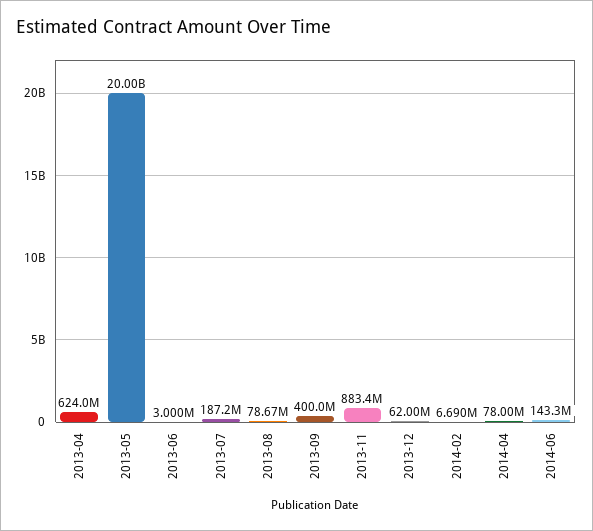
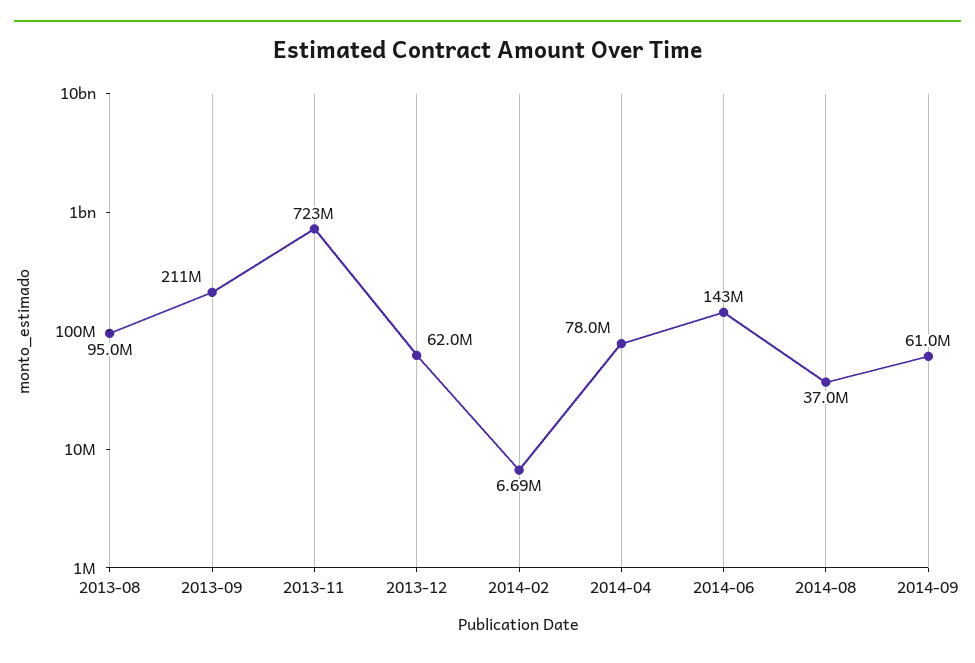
2013-04: 624000000 -> none
2013-05: 20000000000 -> none
2013-06: 3000000 -> none
2013-07: 187200000 -> none
2013-08: 78670000 -> 95000000
2013-09: 400000000 -> 211000000
2013-11: 883400000 -> 723000000
2014-08: none -> 37000000
2014-09: none -> 61000000

